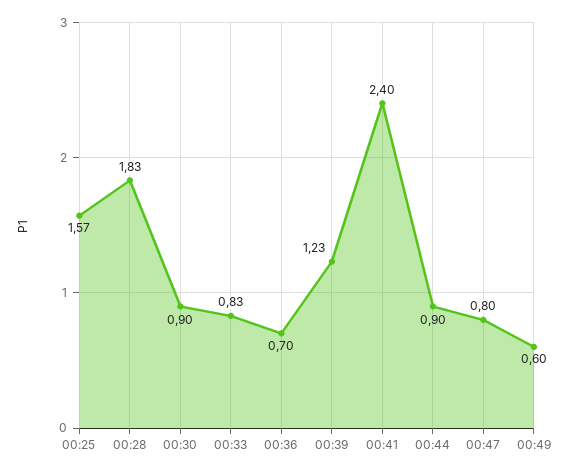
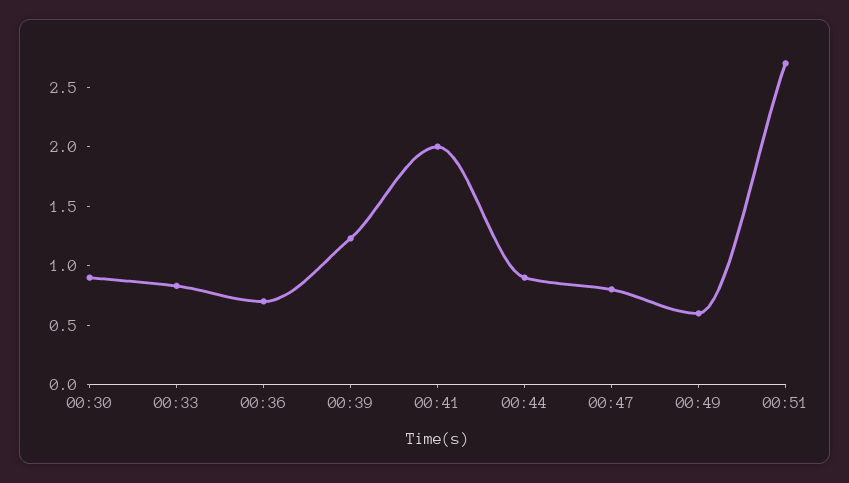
00:25: 1.57 -> none
00:28: 1.83 -> none
00:41: 2.4 -> 2
00:51: none -> 2.7

